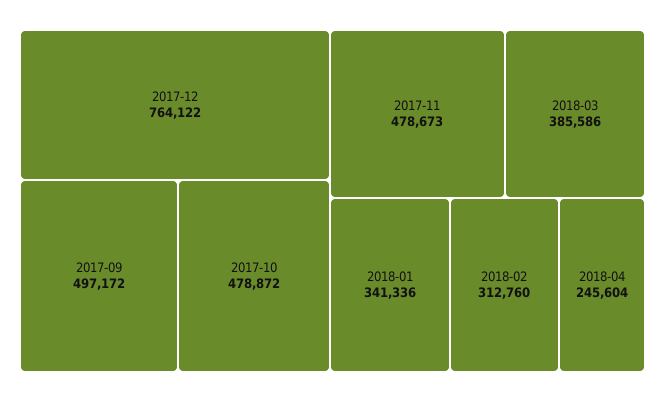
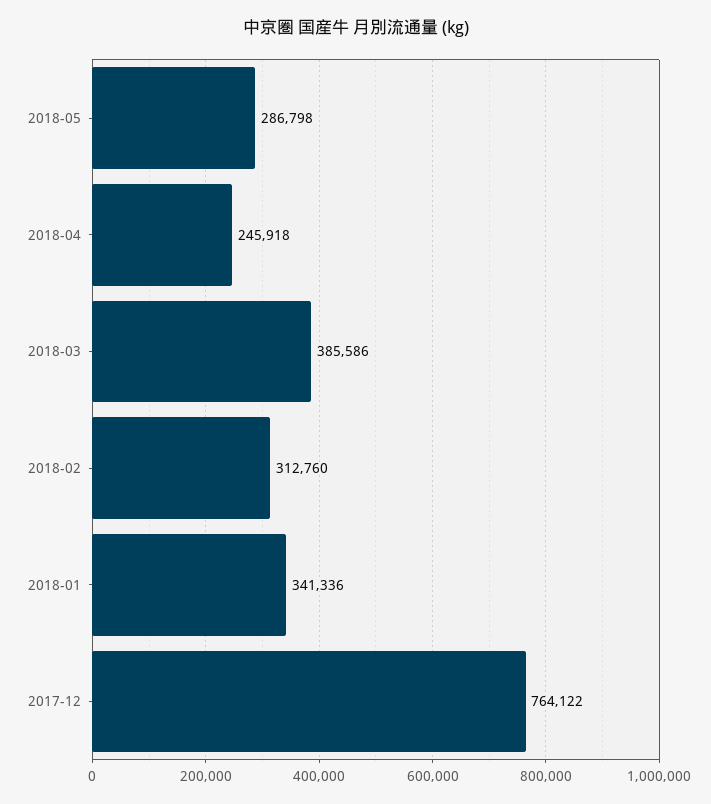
2017-09: 497172 -> none
2017-10: 478872 -> none
2017-11: 478673 -> none
2018-04: 245604 -> 245918
2018-05: none -> 286798

